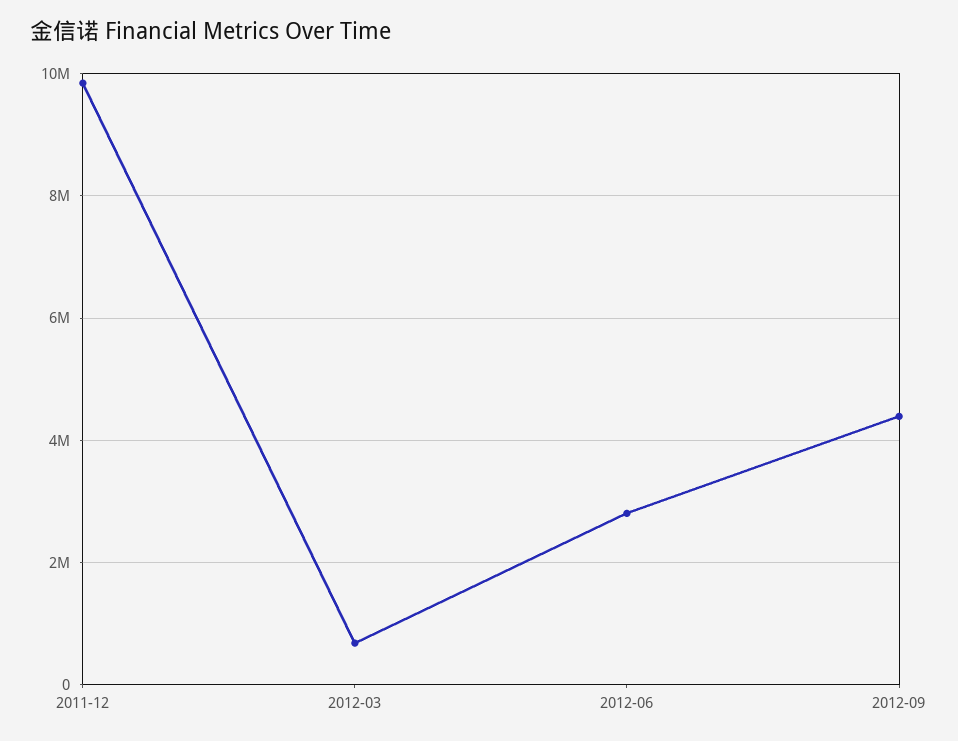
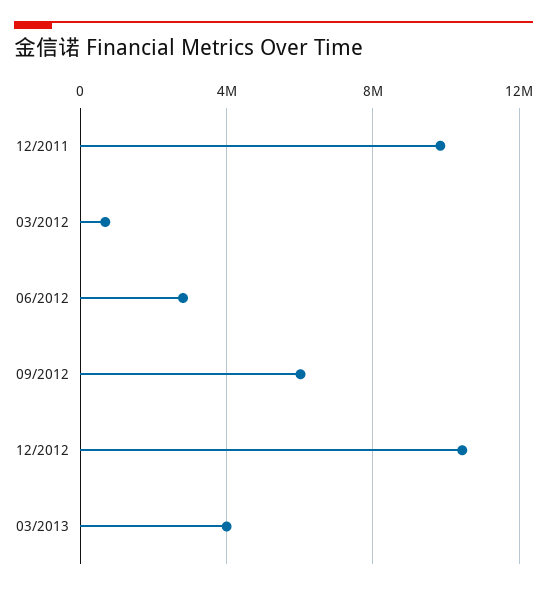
2012-09: 4400000 -> 6000000
12/2012: none -> 10500000
03/2013: none -> 4000000

